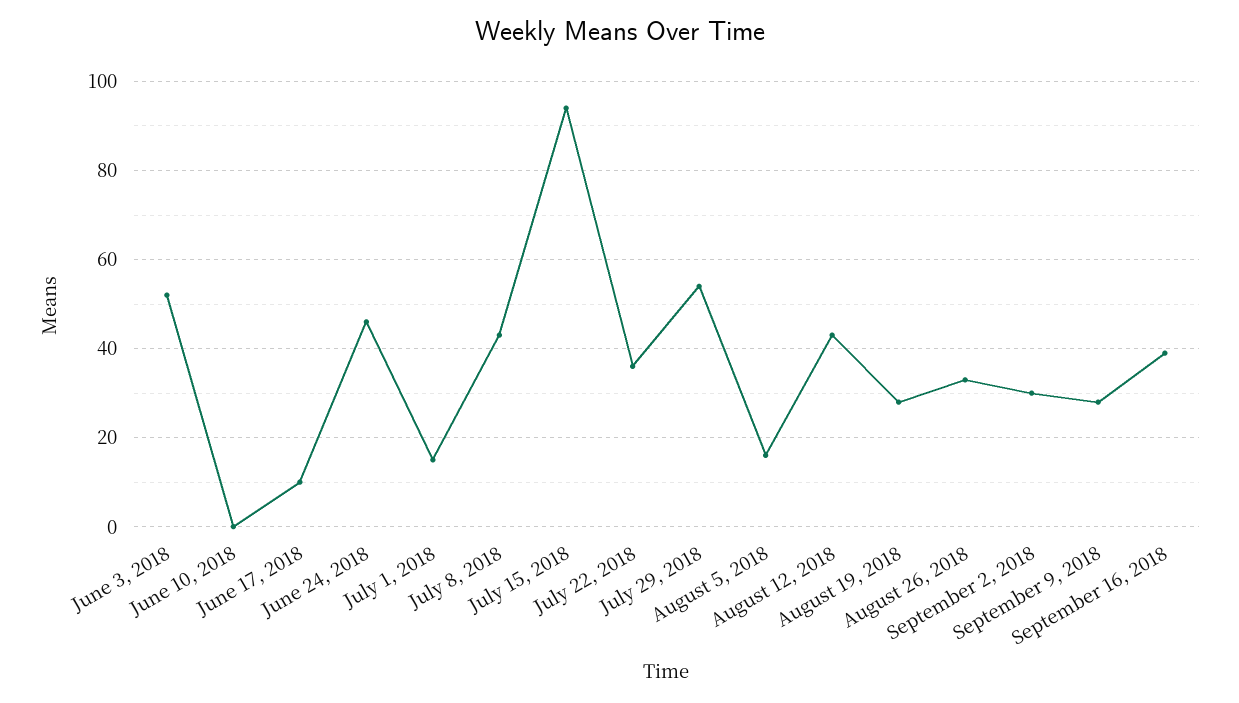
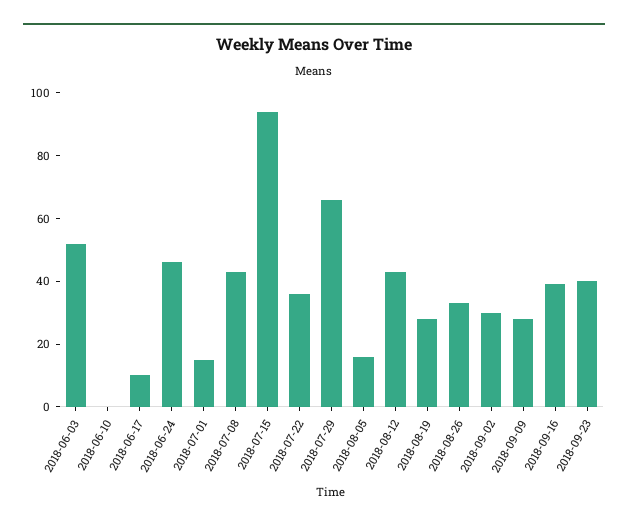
July 29, 2018: 55 -> 65
2018-09-23: none -> 40

